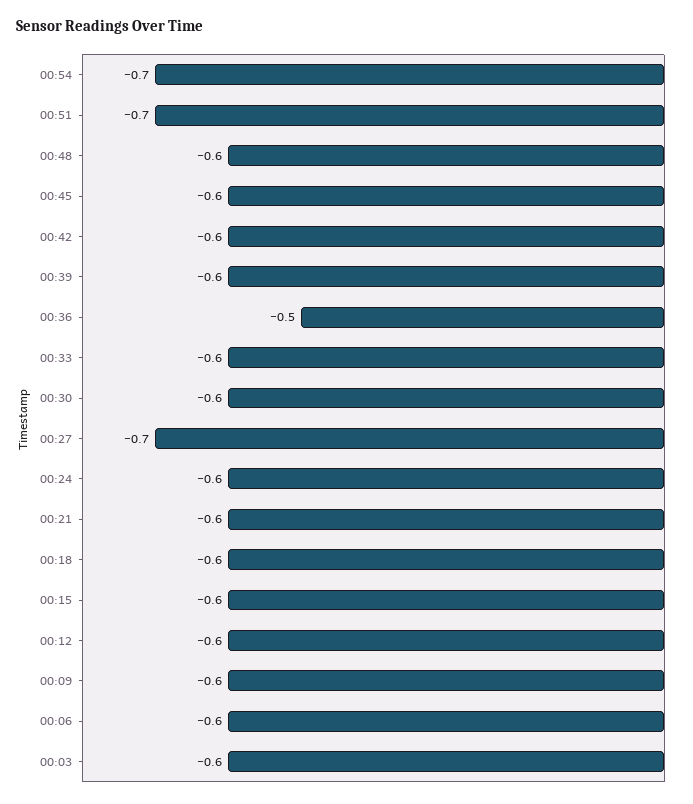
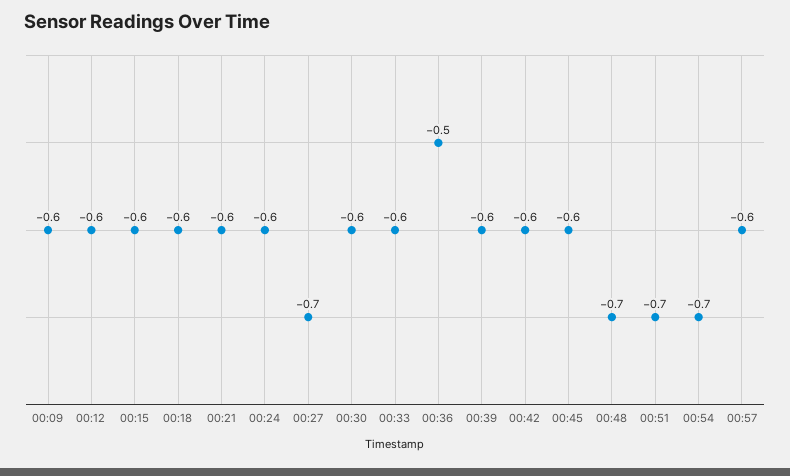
00:48: -0.6 -> -0.7
00:06: -0.6 -> none
00:03: -0.6 -> none
00:57: none -> -0.6

